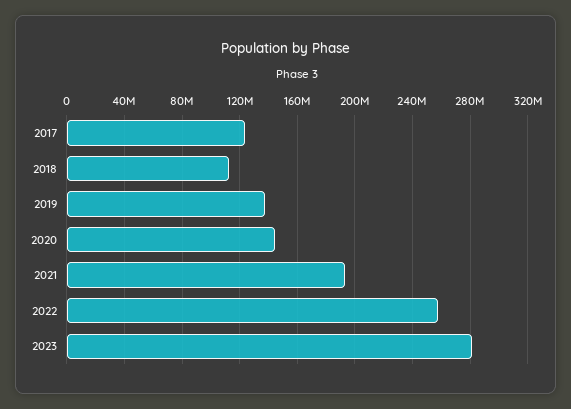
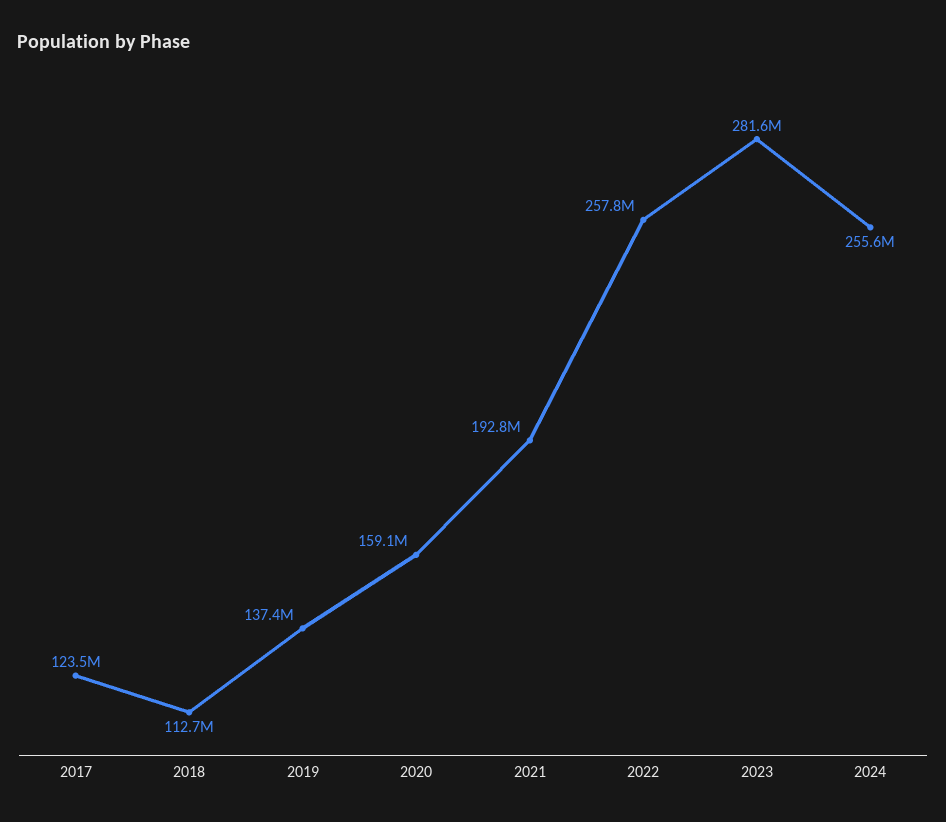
2020: 145000000 -> 159100000
2024: none -> 255600000

